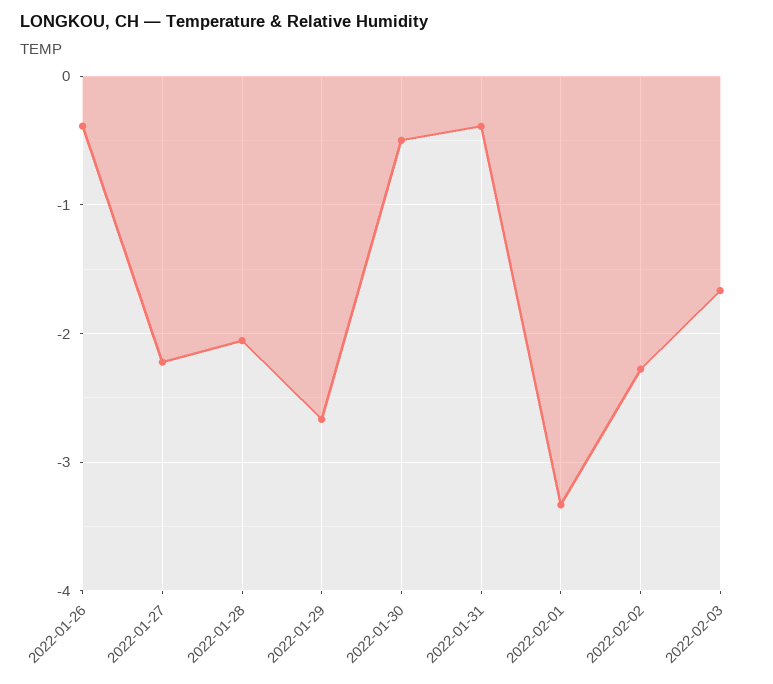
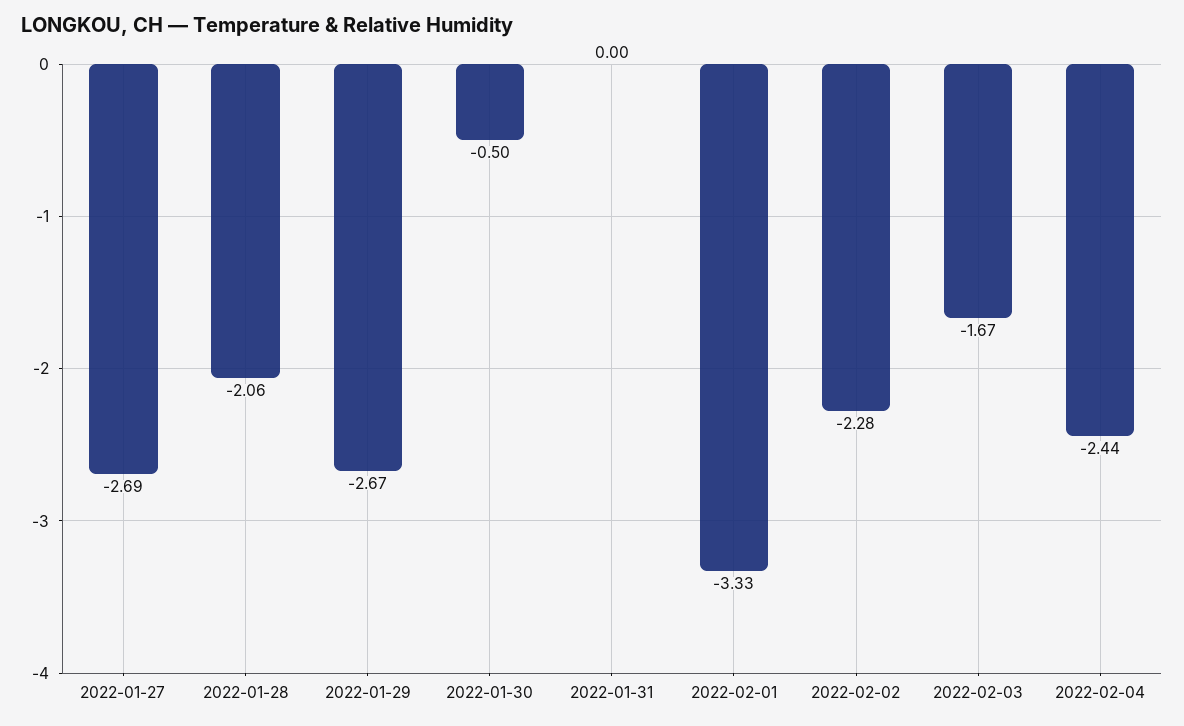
2022-01-26: -0.4 -> none
2022-01-27: -2.2 -> -2.69
2022-01-31: -0.4 -> 0
2022-02-04: none -> -2.44

